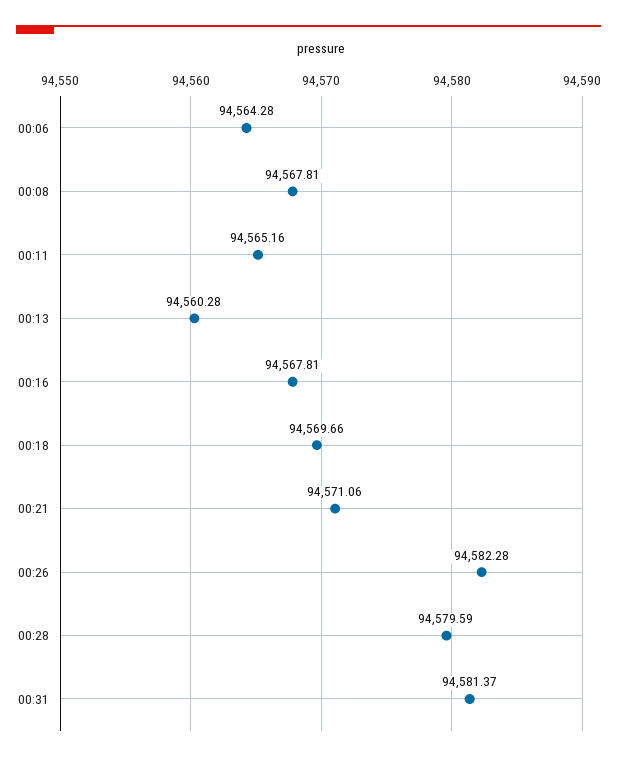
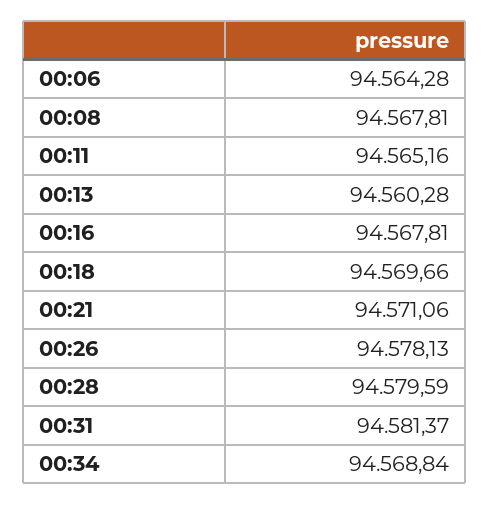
00:26: 94582.28 -> 94578.13
00:34: none -> 94568.84

